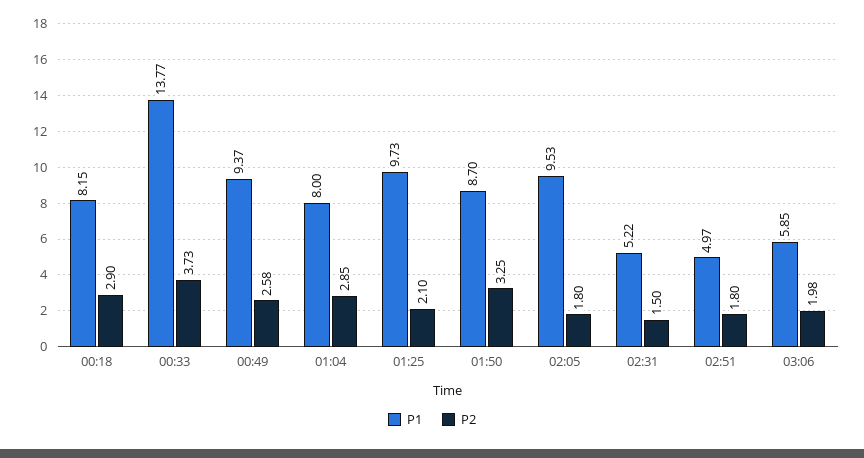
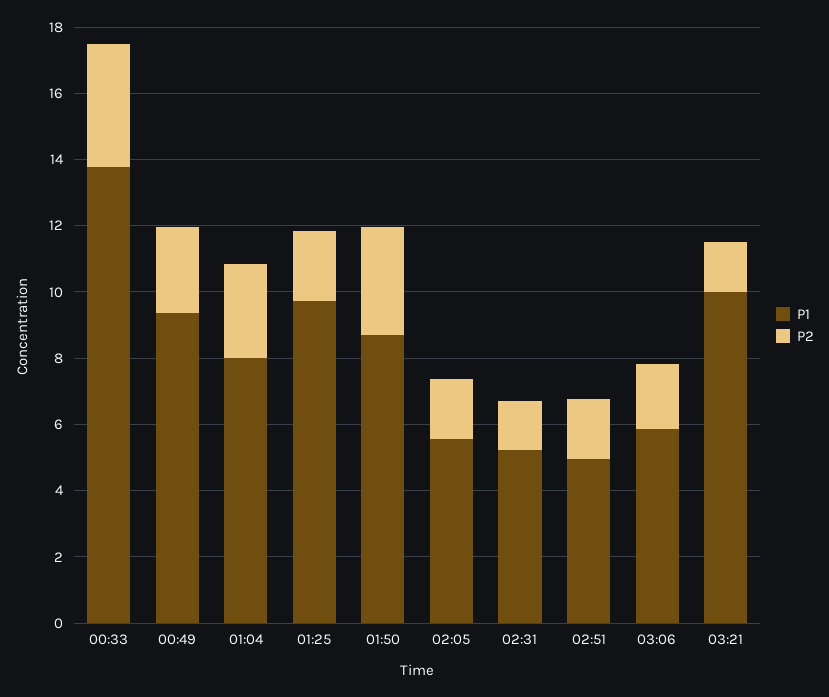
P1, 00:18: 8.15 -> none
P2, 00:18: 2.9 -> none
P1, 02:05: 9.53 -> 5.5
P1, 03:21: none -> 10
P2, 03:21: none -> 1.5

